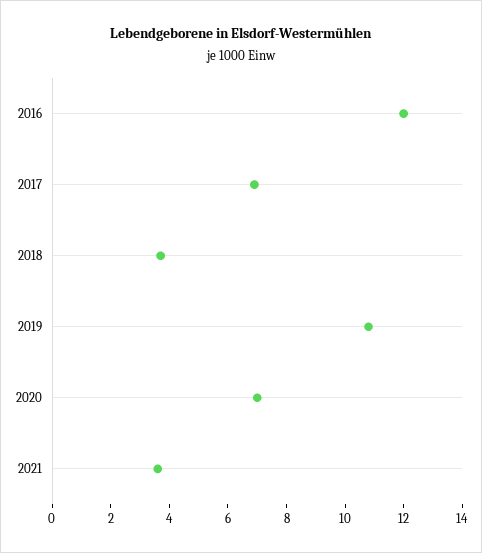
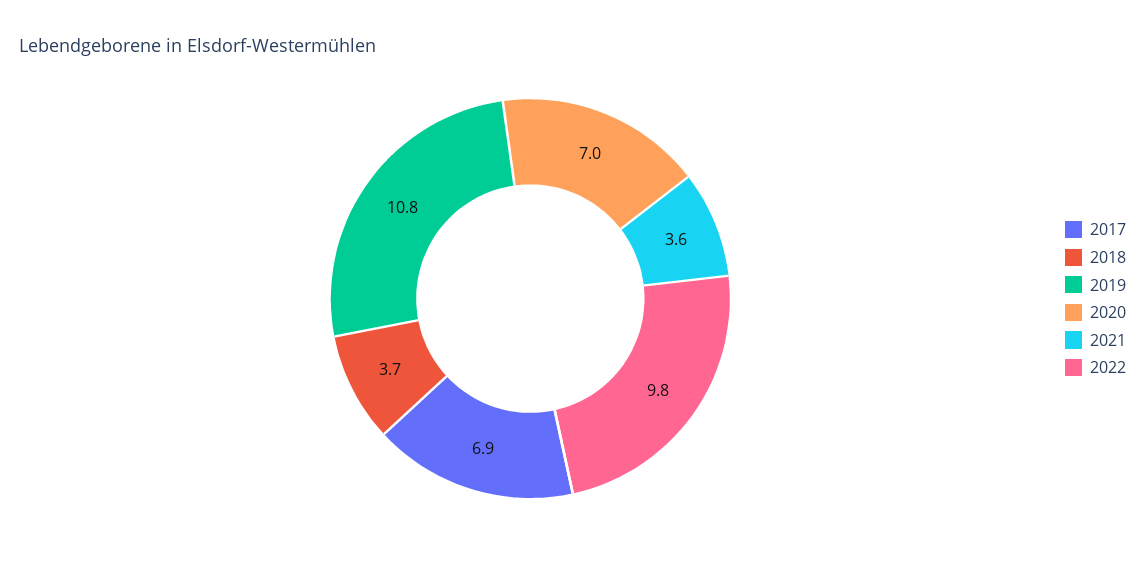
2016: 12 -> none
2022: none -> 9.8

